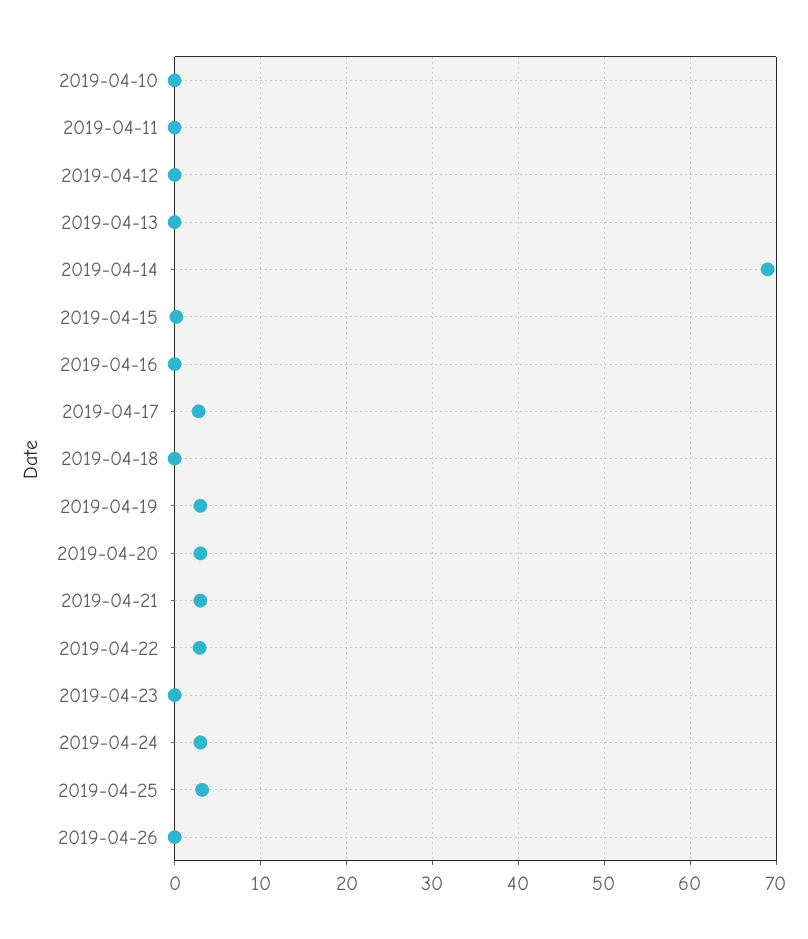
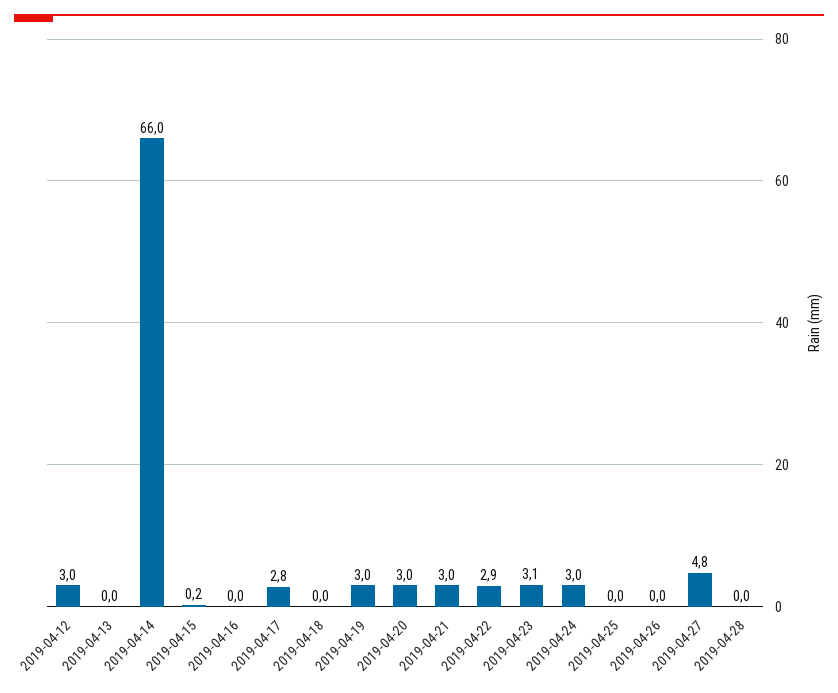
2019-04-10: 0 -> none
2019-04-11: 0 -> none
2019-04-12: 0 -> 3
2019-04-14: 69 -> 66
2019-04-23: 0 -> 3.1
2019-04-25: 3 -> 0
2019-04-27: none -> 4.8
2019-04-28: none -> 0

